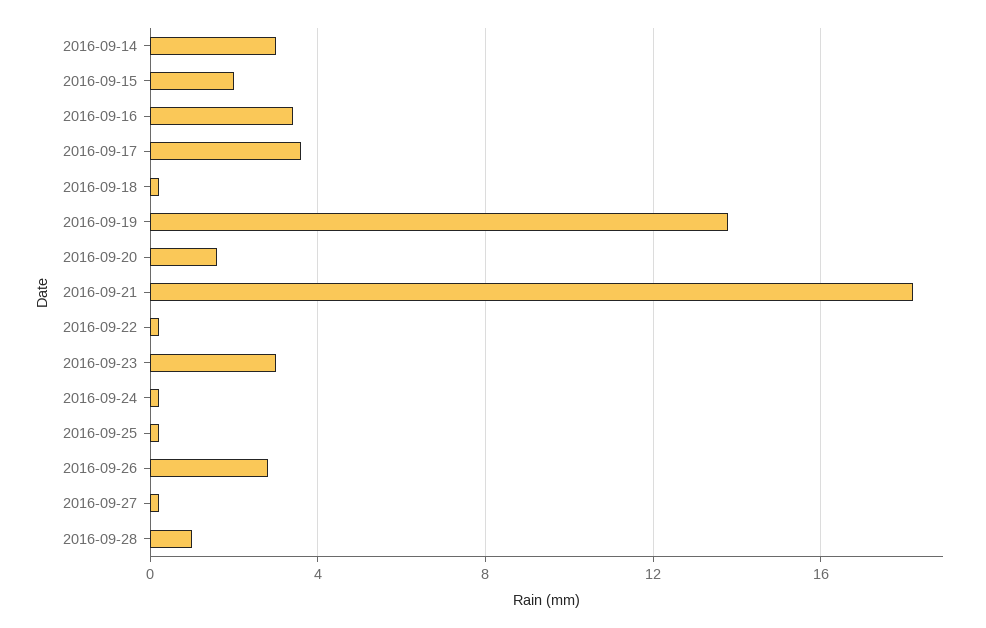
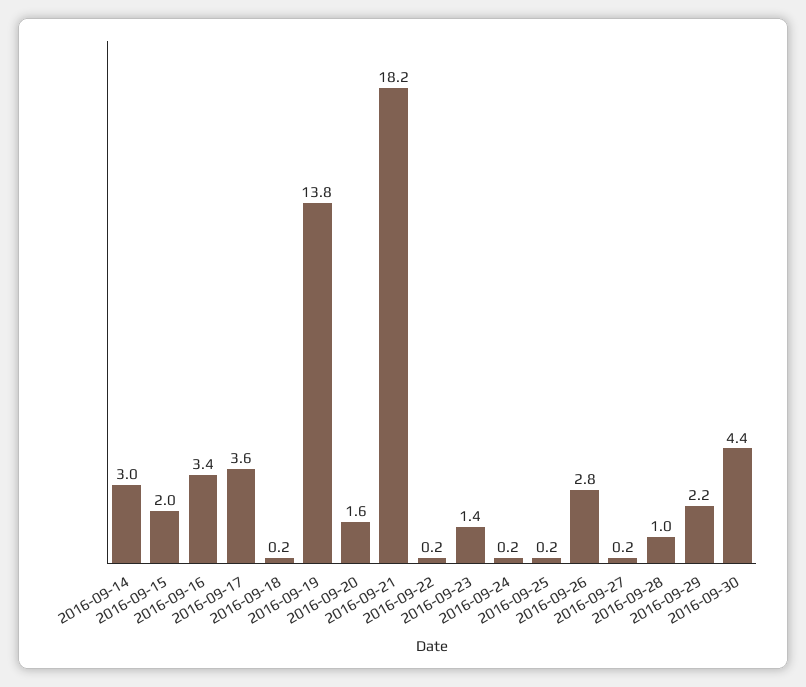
2016-09-23: 3 -> 1.4
2016-09-29: none -> 2.2
2016-09-30: none -> 4.4

